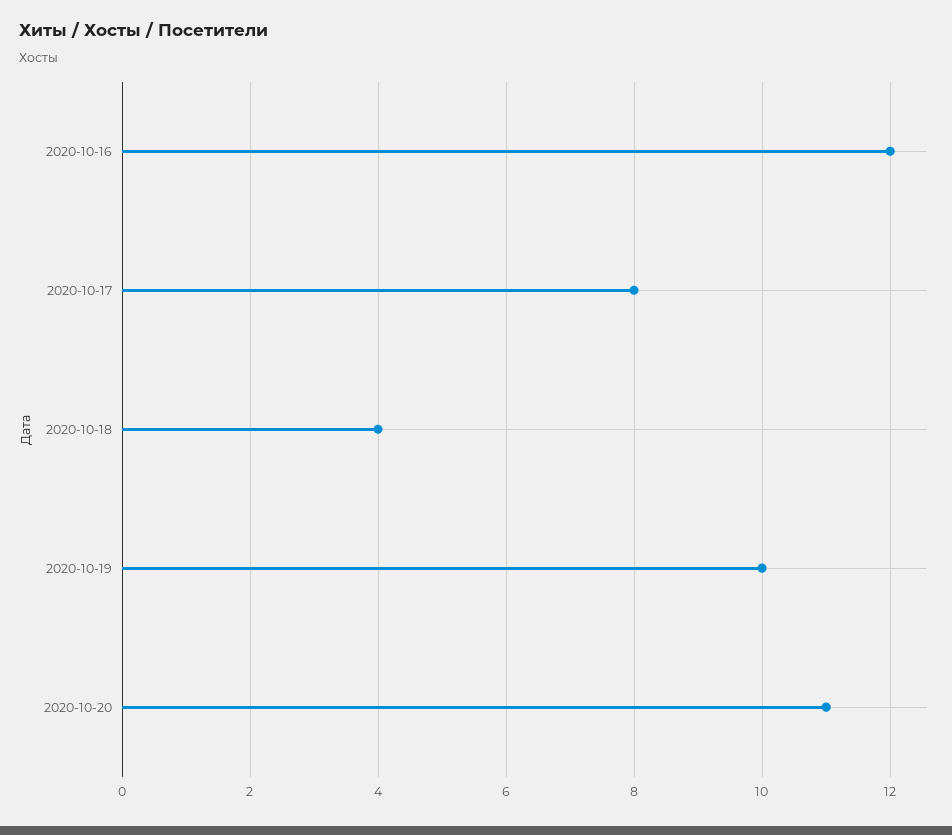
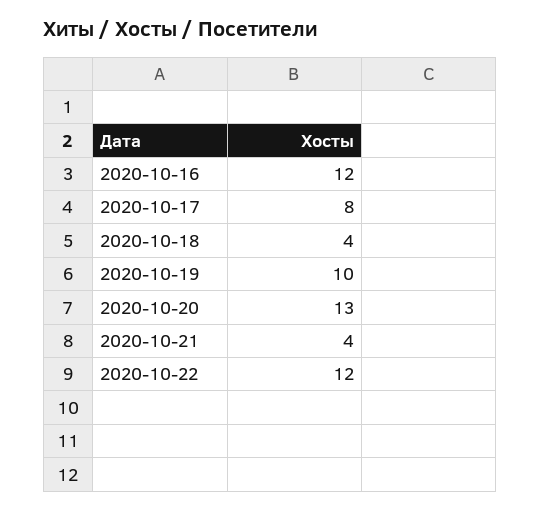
2020-10-20: 11 -> 13
2020-10-21: none -> 4
2020-10-22: none -> 12

